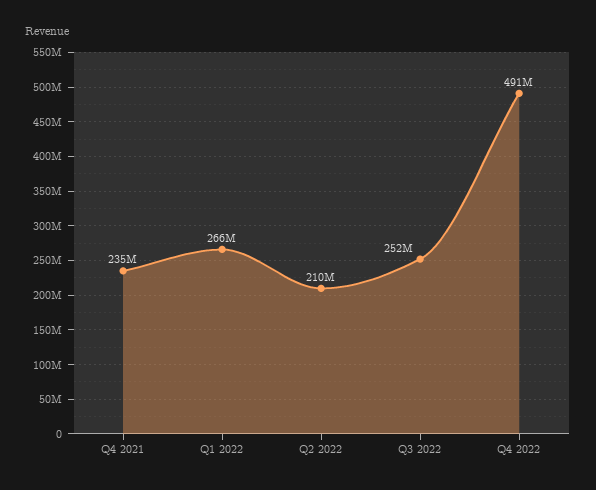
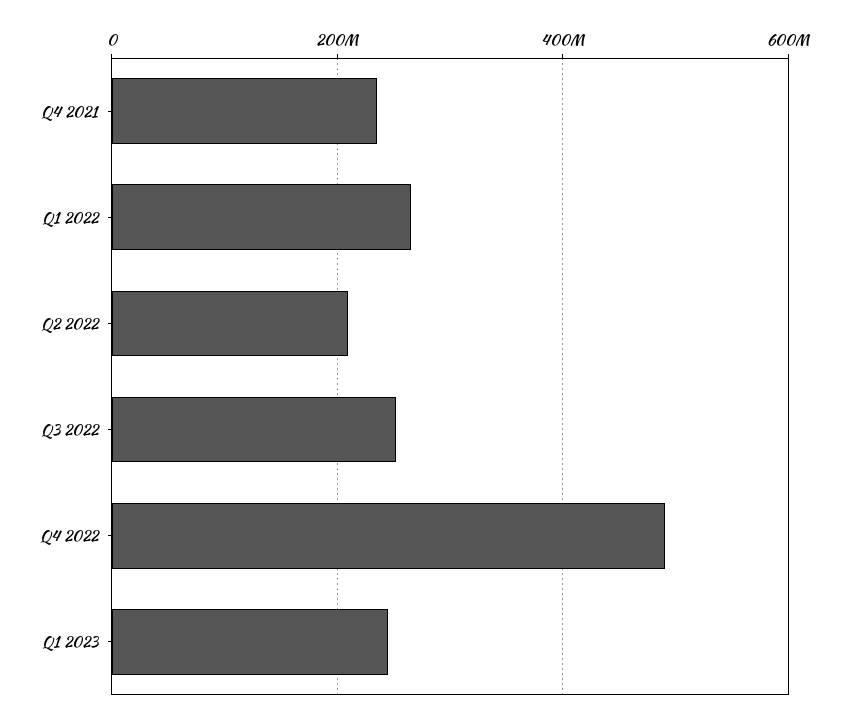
Q1 2023: none -> 240000000

